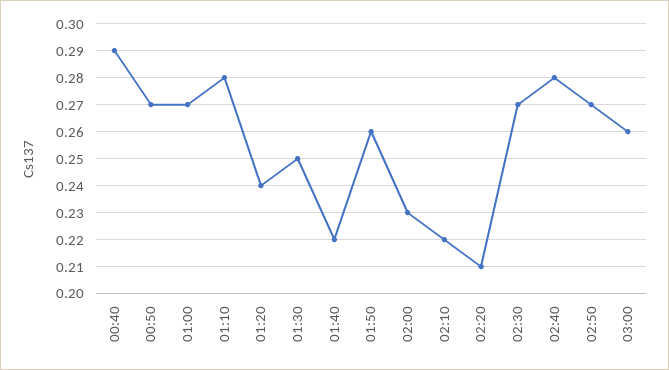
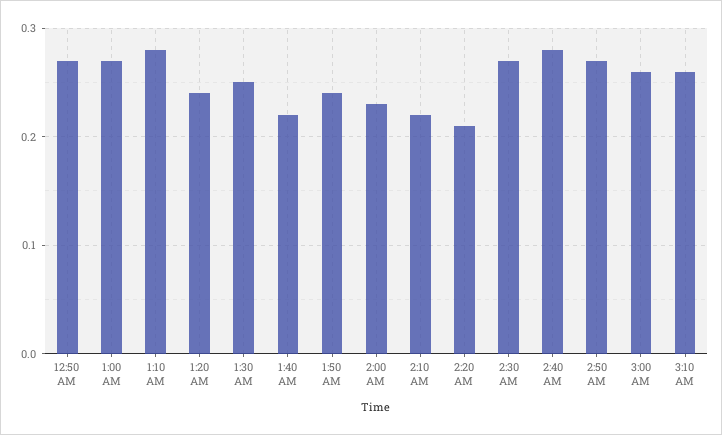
00:40: 0.29 -> none
01:50: 0.26 -> 0.24
3:10 AM: none -> 0.26

